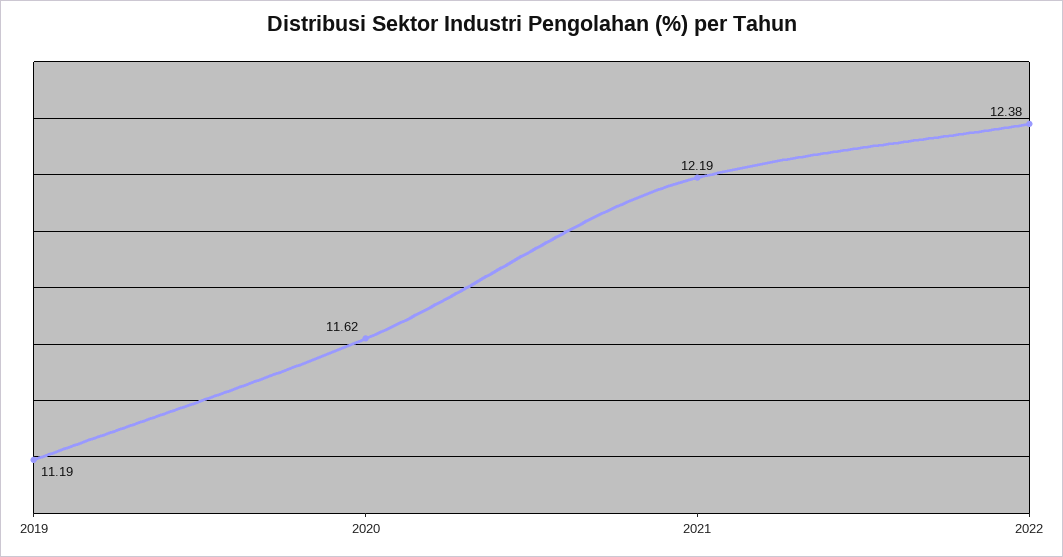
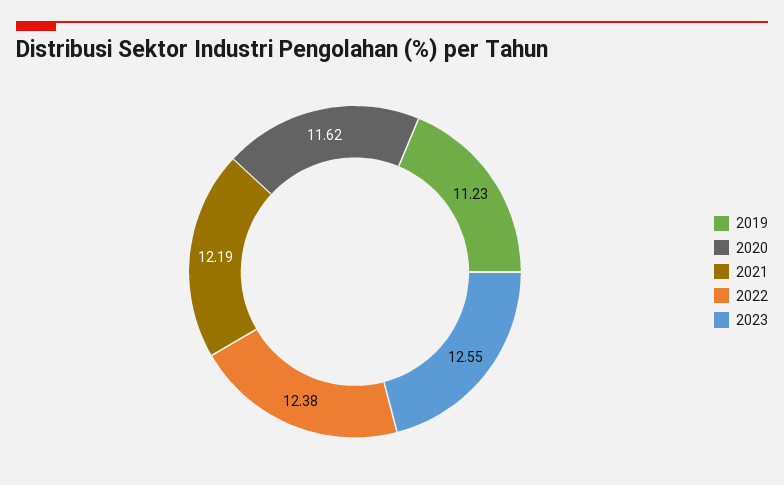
2019: 11.19 -> 11.23
2023: none -> 12.55

